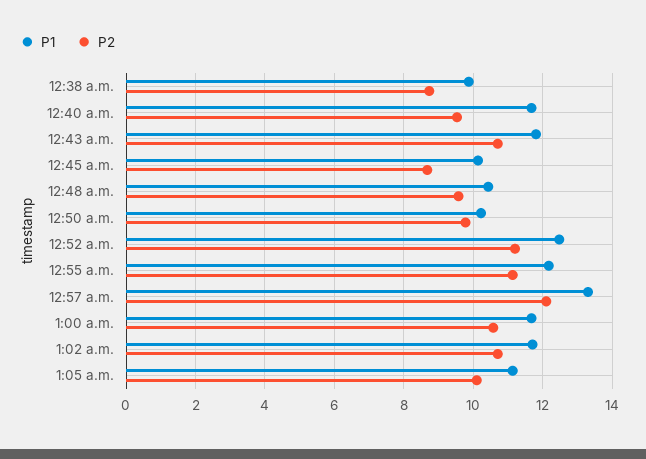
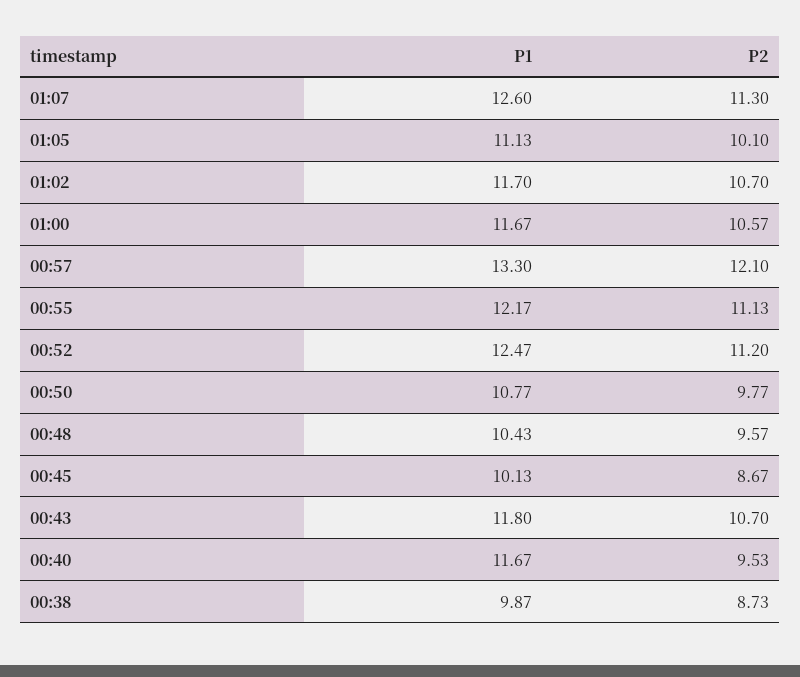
P1, 12:50 a.m.: 10.2 -> 10.77
P1, 01:07: none -> 12.6
P2, 01:07: none -> 11.3

